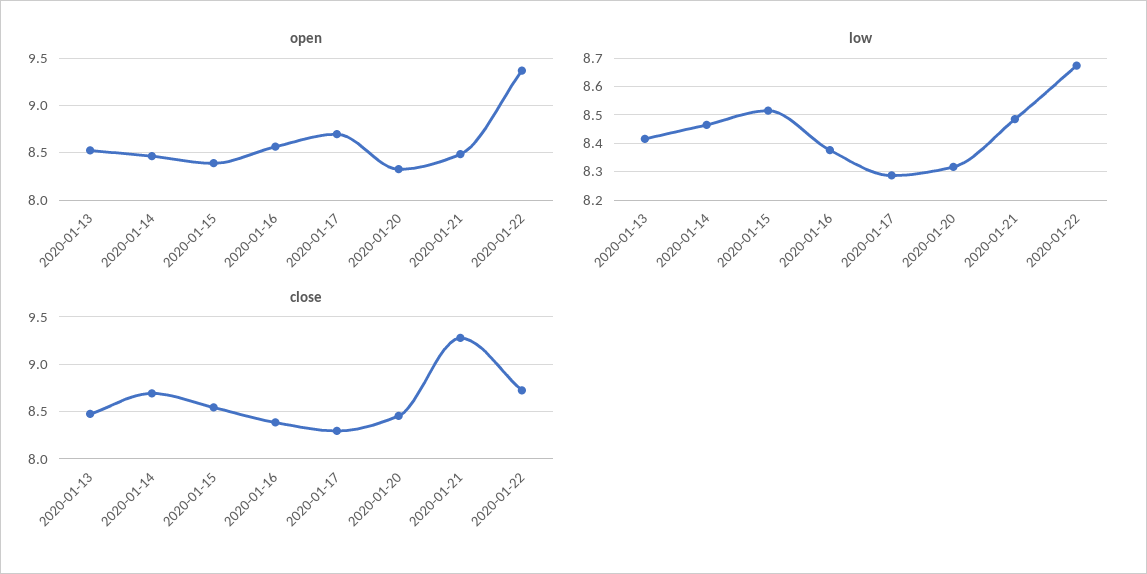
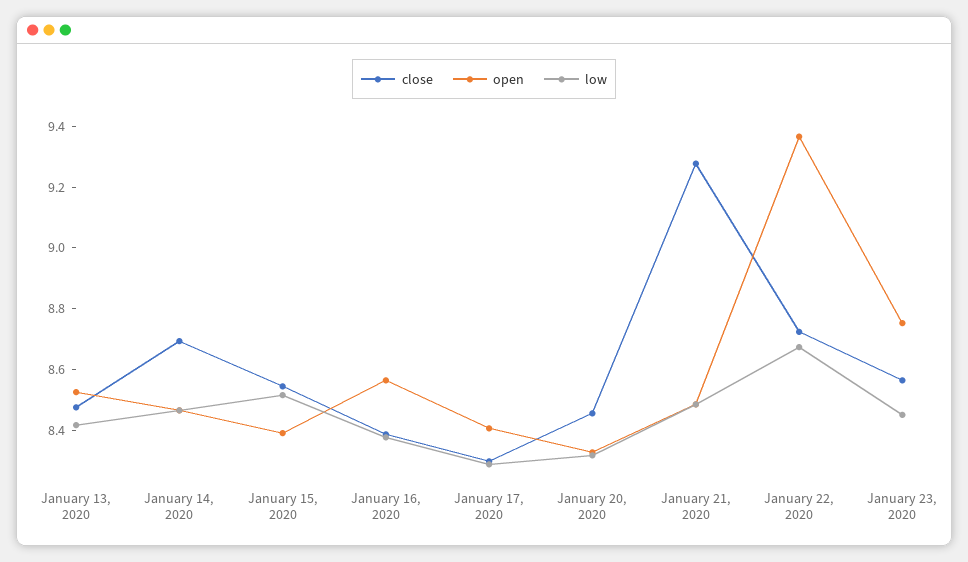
open, 2020-01-17: 8.7 -> 8.4
close, January 23, 2020: none -> 8.55
open, January 23, 2020: none -> 8.75
low, January 23, 2020: none -> 8.45

